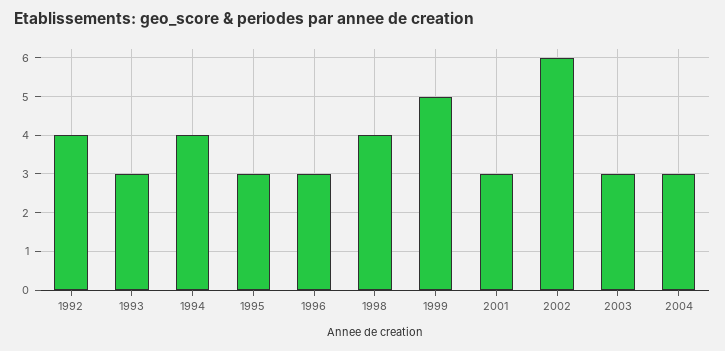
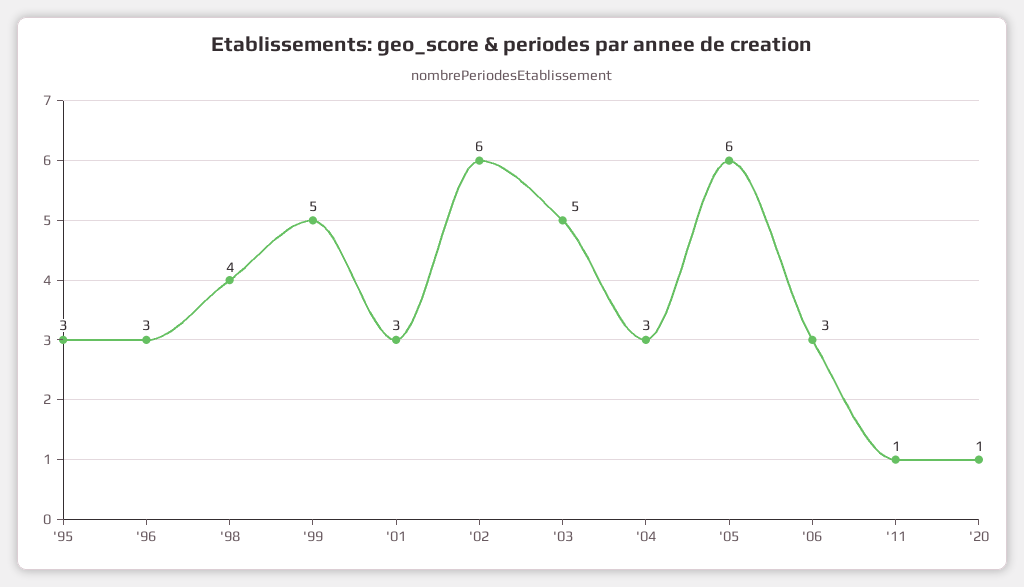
1992: 4 -> none
1993: 3 -> none
1994: 4 -> none
2003: 3 -> 5
'05: none -> 6
'06: none -> 3
'11: none -> 1
'20: none -> 1

